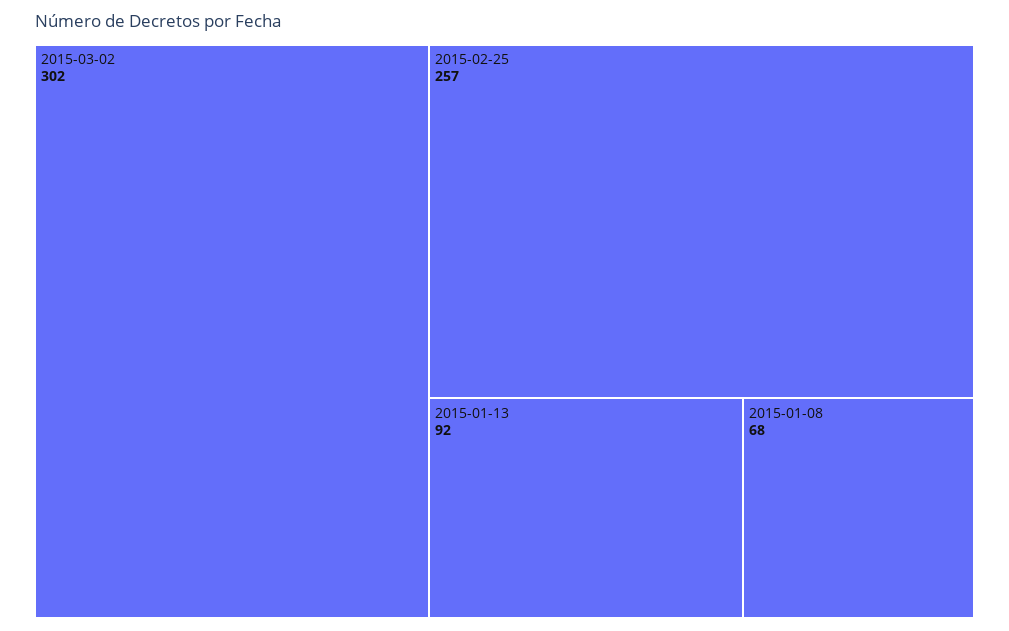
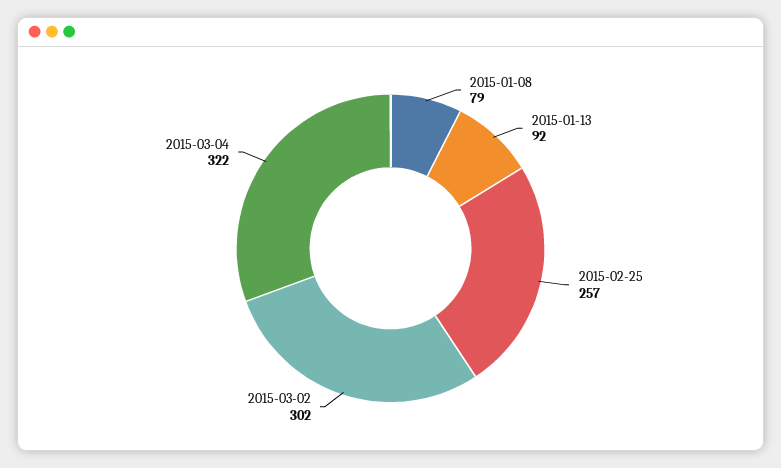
2015-01-08: 68 -> 79
2015-03-04: none -> 322

